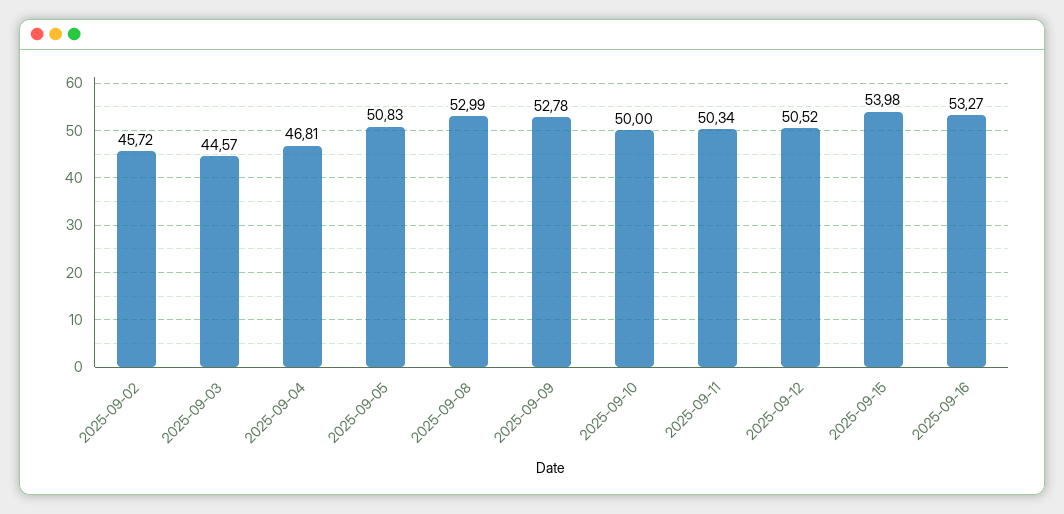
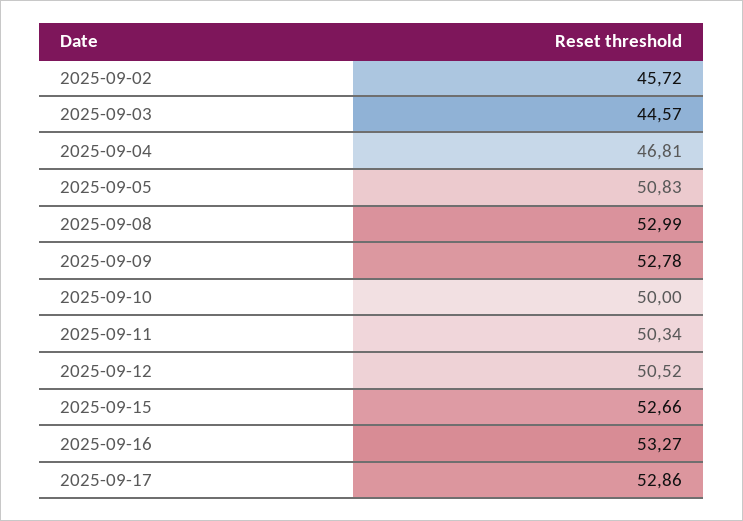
2025-09-15: 53.98 -> 52.66
2025-09-17: none -> 52.86

